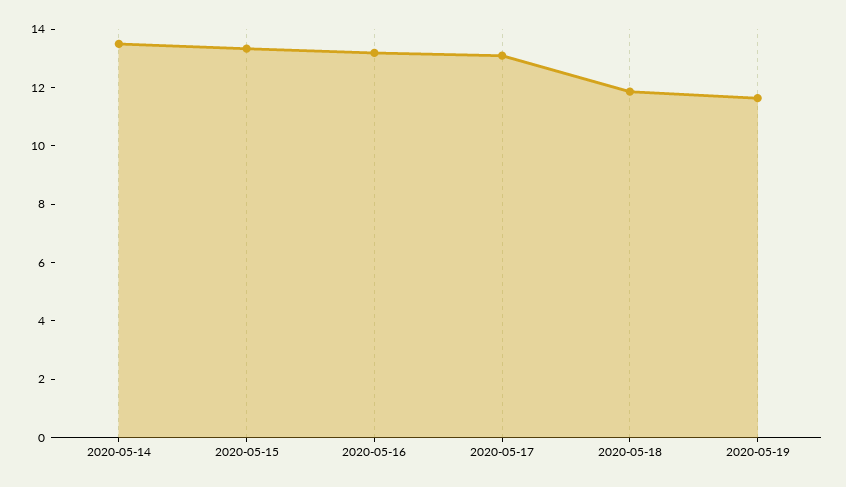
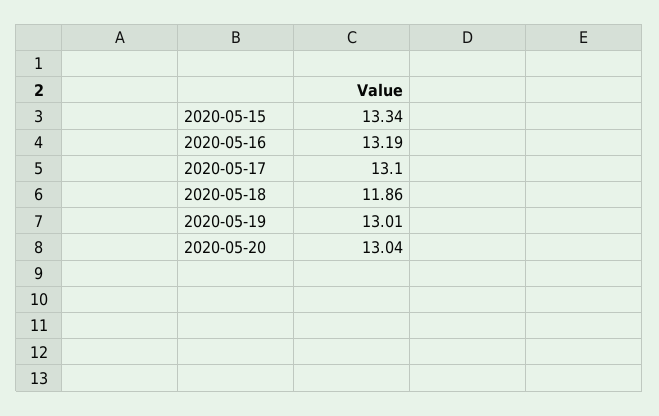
2020-05-14: 13.5 -> none
2020-05-19: 11.5 -> 13.01
2020-05-20: none -> 13.04

